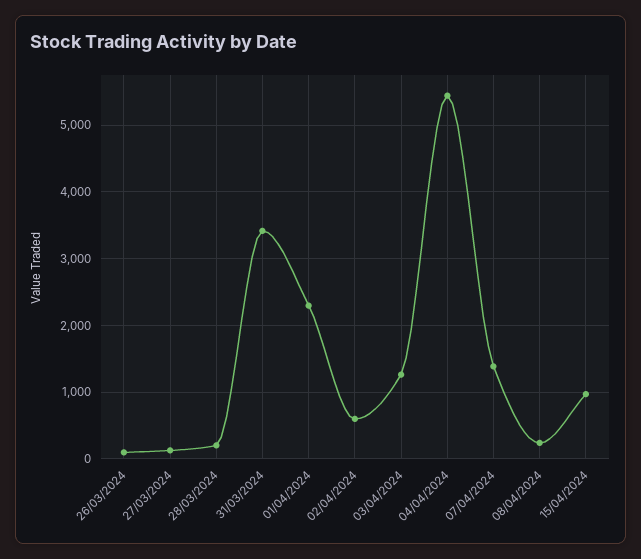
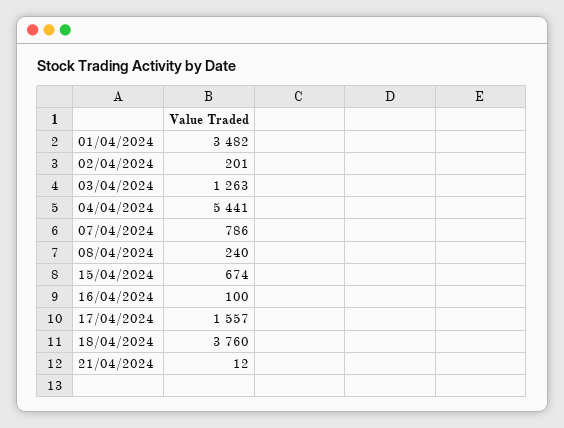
26/03/2024: 100 -> none
27/03/2024: 100 -> none
28/03/2024: 200 -> none
31/03/2024: 3400 -> none
01/04/2024: 2300 -> 3482
02/04/2024: 600 -> 201
07/04/2024: 1400 -> 786
15/04/2024: 1000 -> 674
16/04/2024: none -> 100
17/04/2024: none -> 1557
18/04/2024: none -> 3760
21/04/2024: none -> 12

